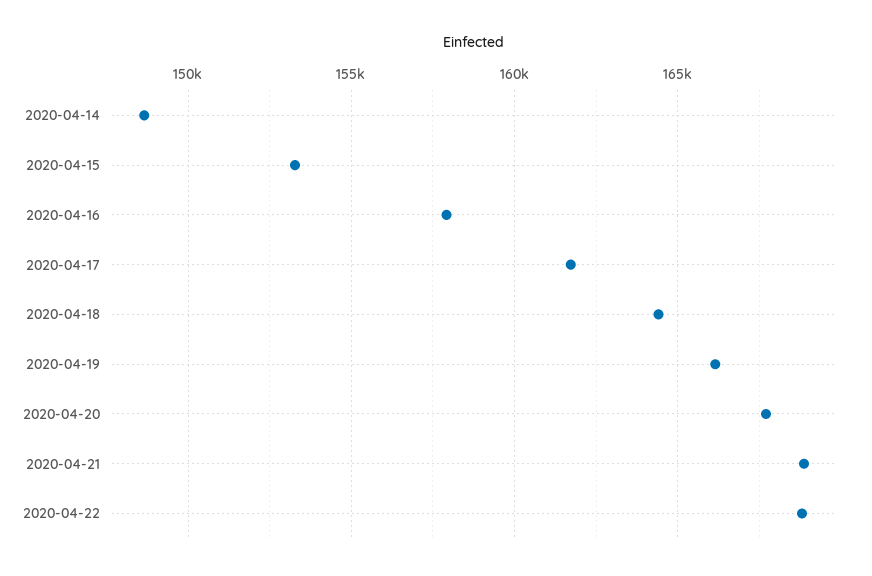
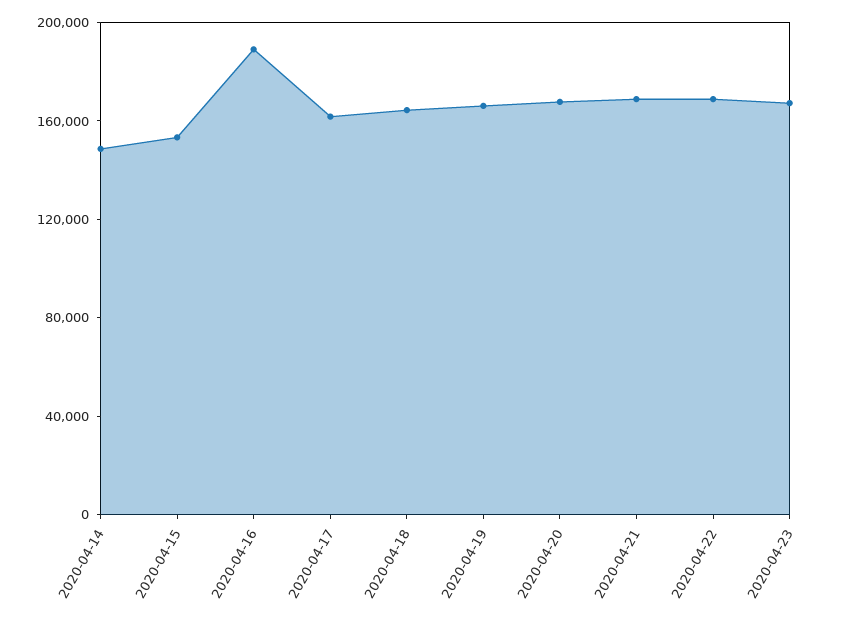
2020-04-16: 158000 -> 190000
2020-04-23: none -> 170000

